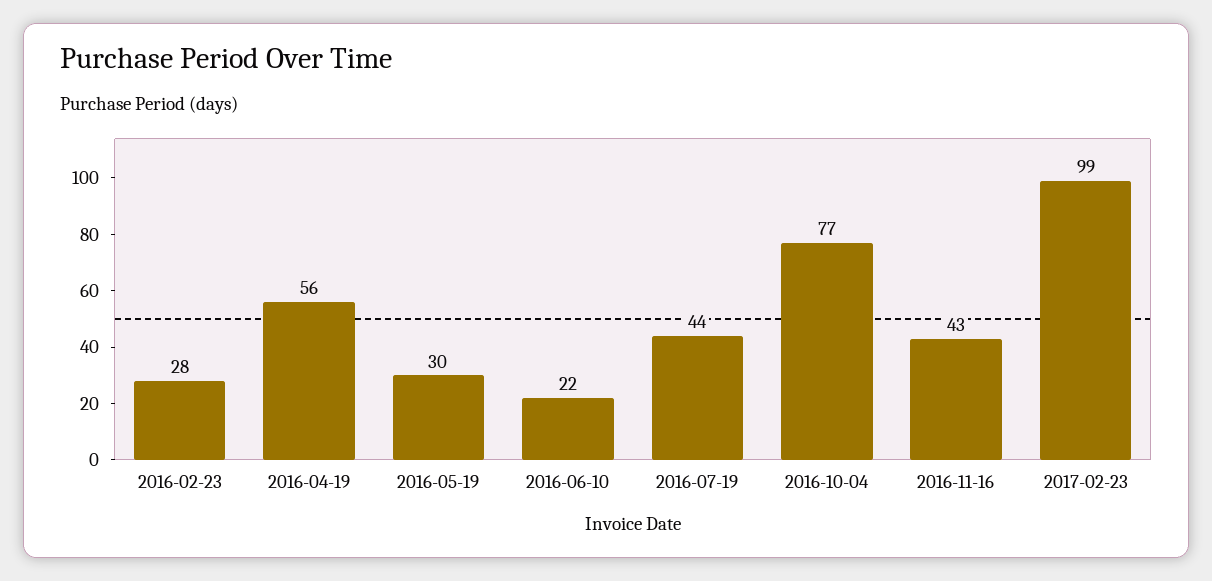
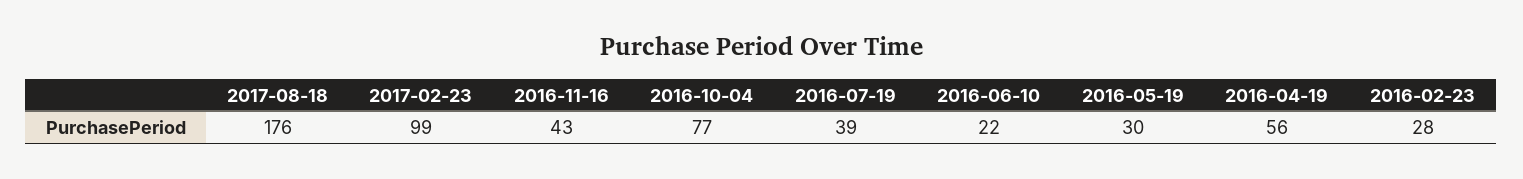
2016-07-19: 44 -> 39
2017-08-18: none -> 176

